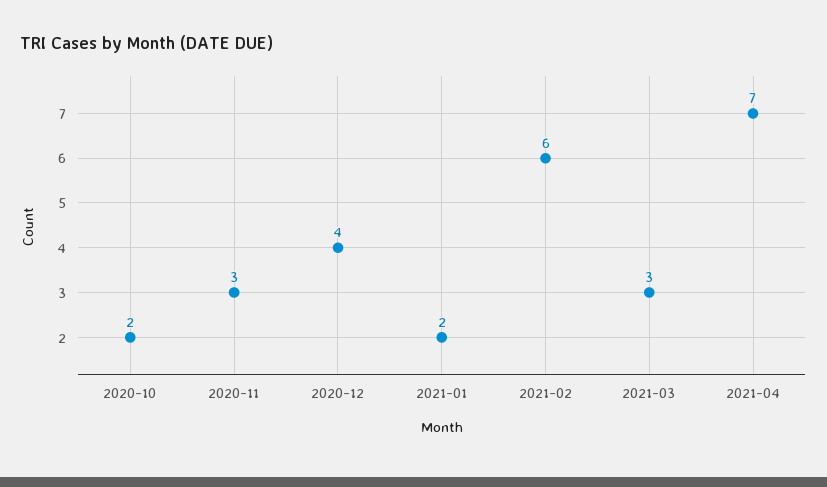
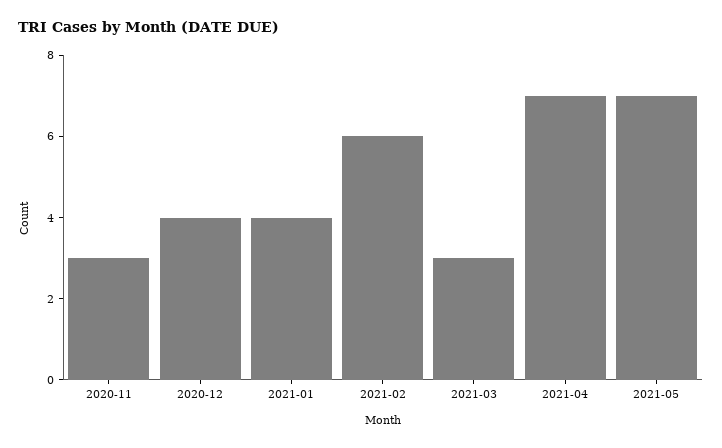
2020-10: 2 -> none
2021-01: 2 -> 4
2021-05: none -> 7

